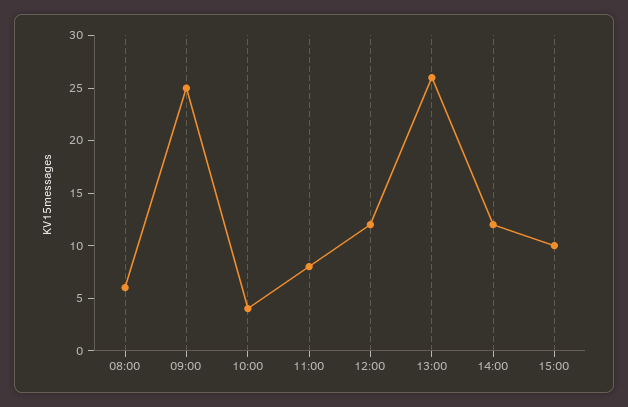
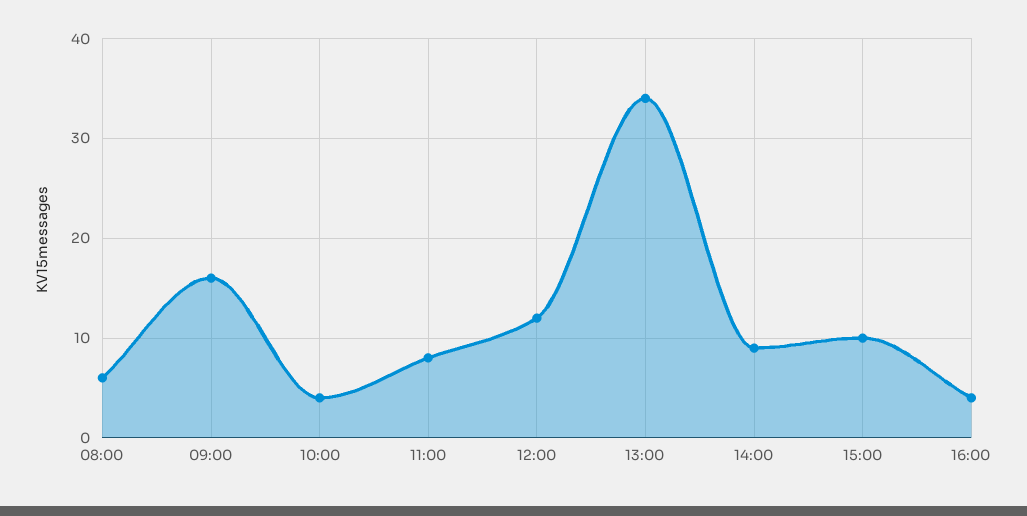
09:00: 25 -> 16
13:00: 26 -> 34
14:00: 12 -> 9
16:00: none -> 4

